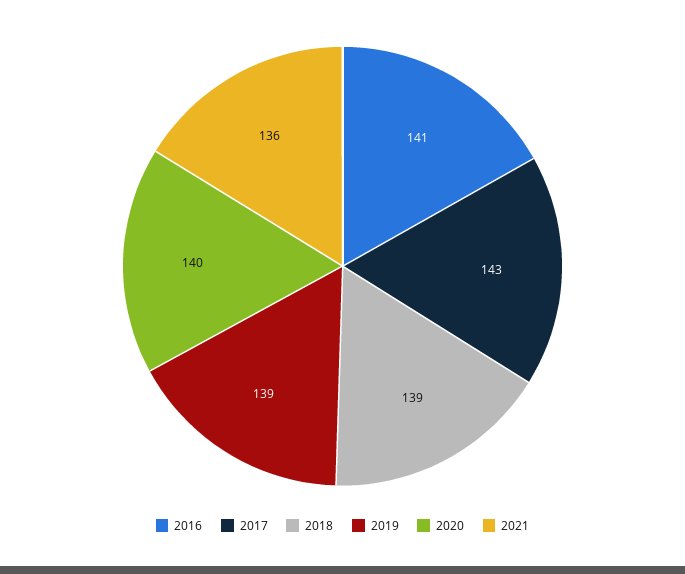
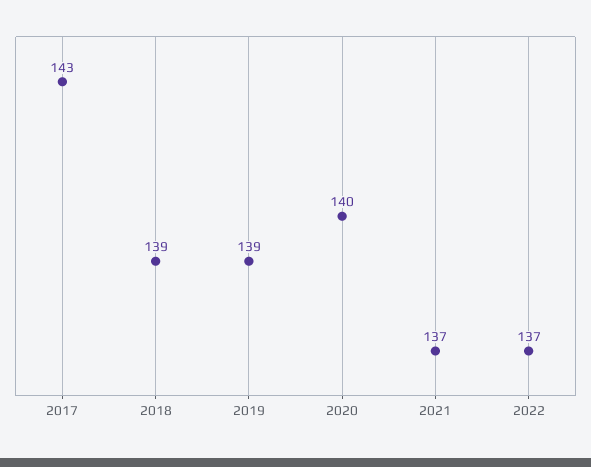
2016: 141 -> none
2021: 136 -> 137
2022: none -> 137

